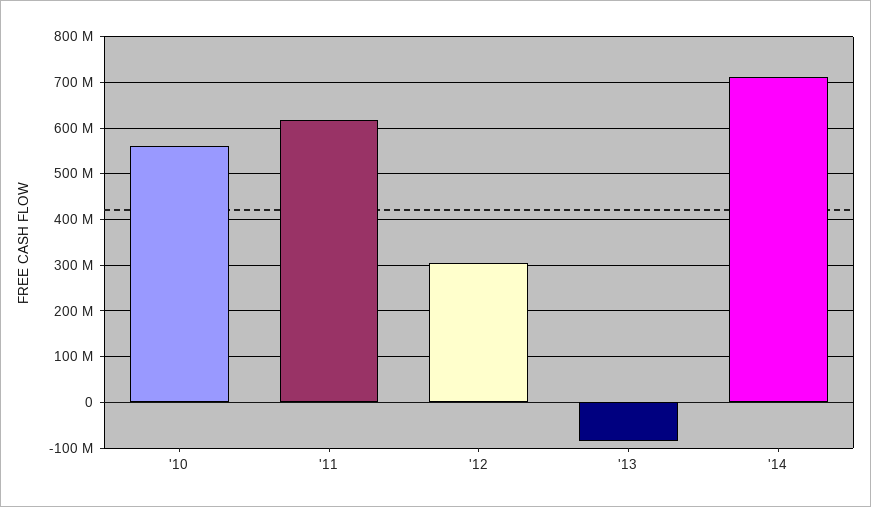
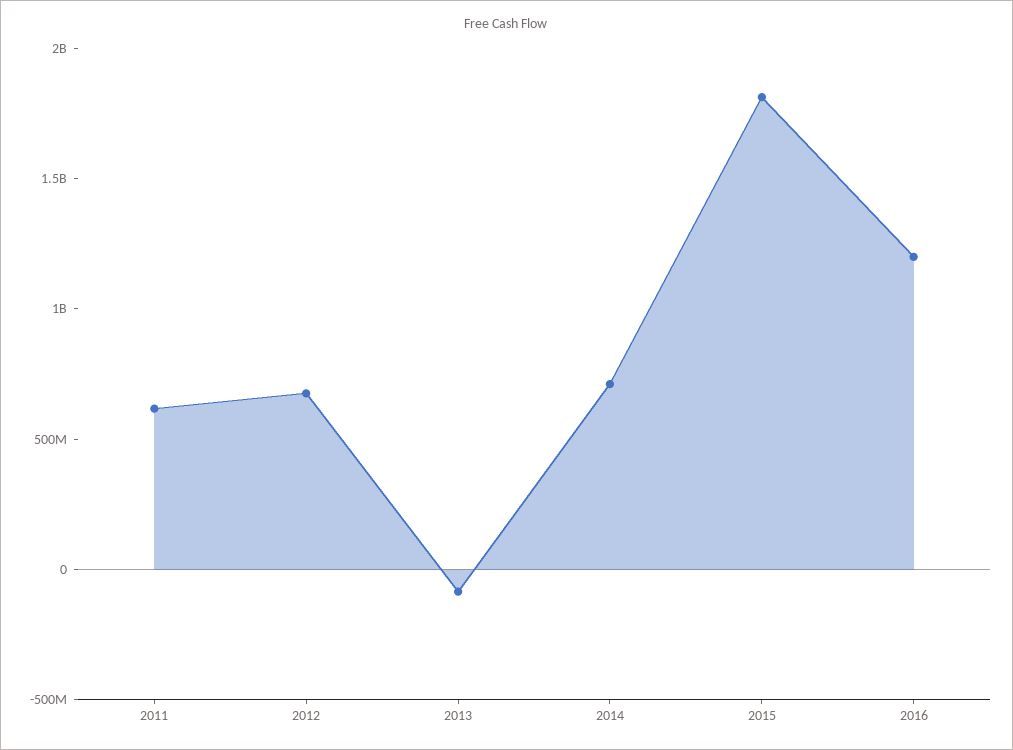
'10: 560000000 -> none
'12: 300000000 -> 700000000
2015: none -> 1800000000
2016: none -> 1200000000

